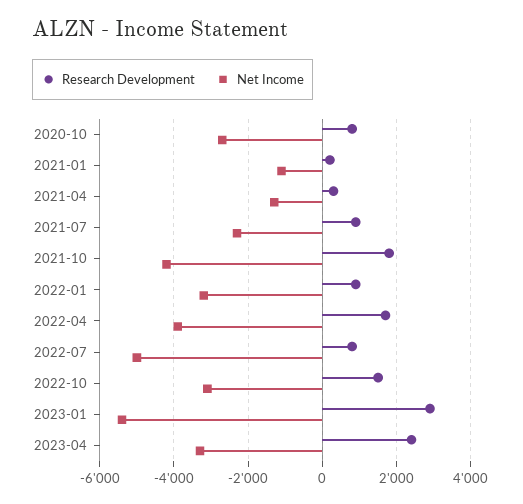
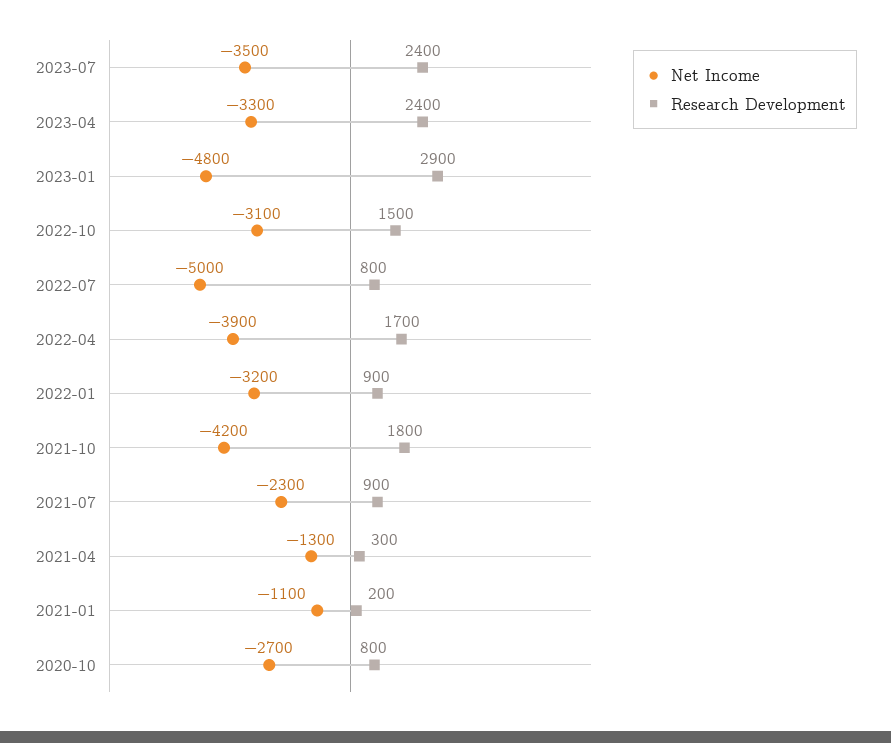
Net Income, 2023-01: -5400 -> -4800
Net Income, 2023-07: none -> -3500
Research Development, 2023-07: none -> 2400

